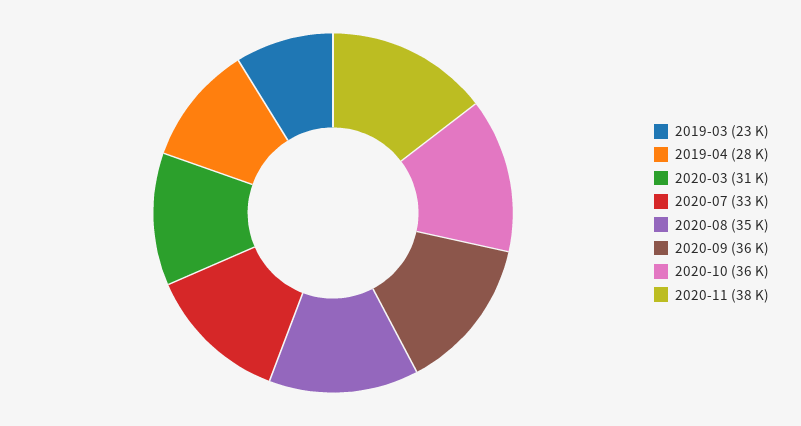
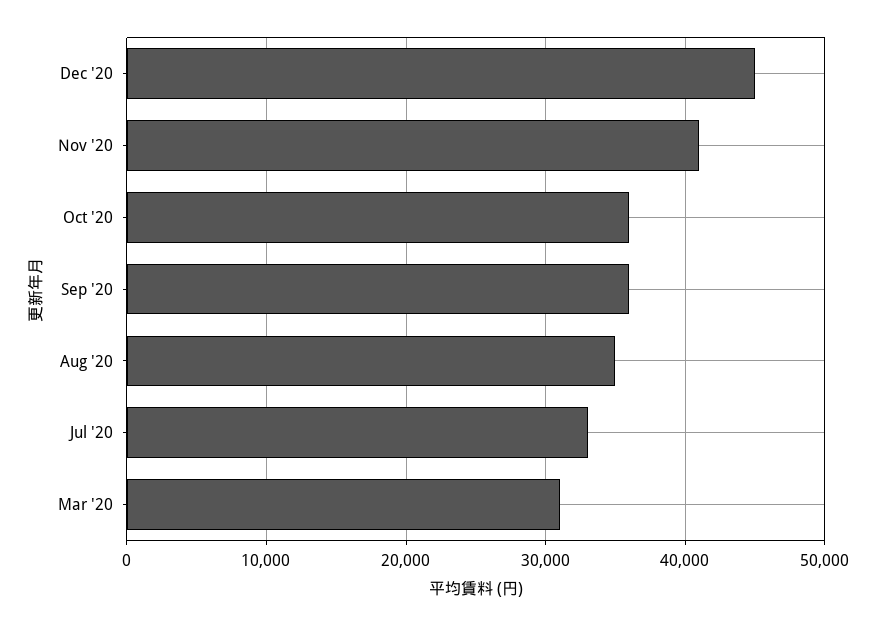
2019-03: 23000 -> none
2019-04: 28000 -> none
2020-11: 38000 -> 41000
Dec '20: none -> 45000

